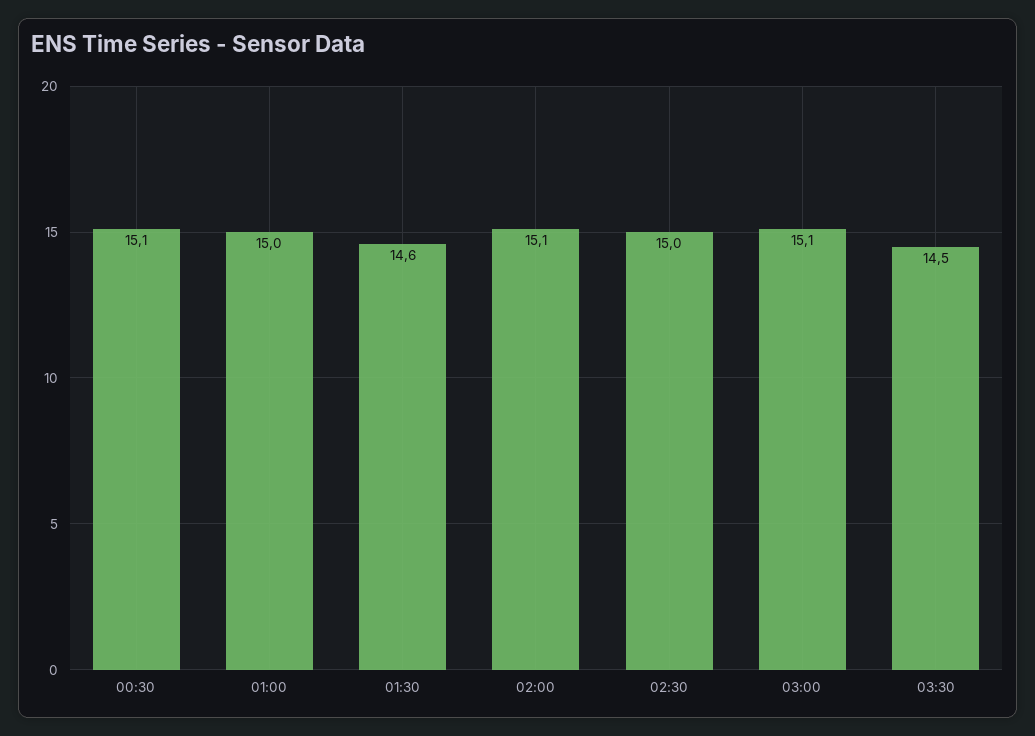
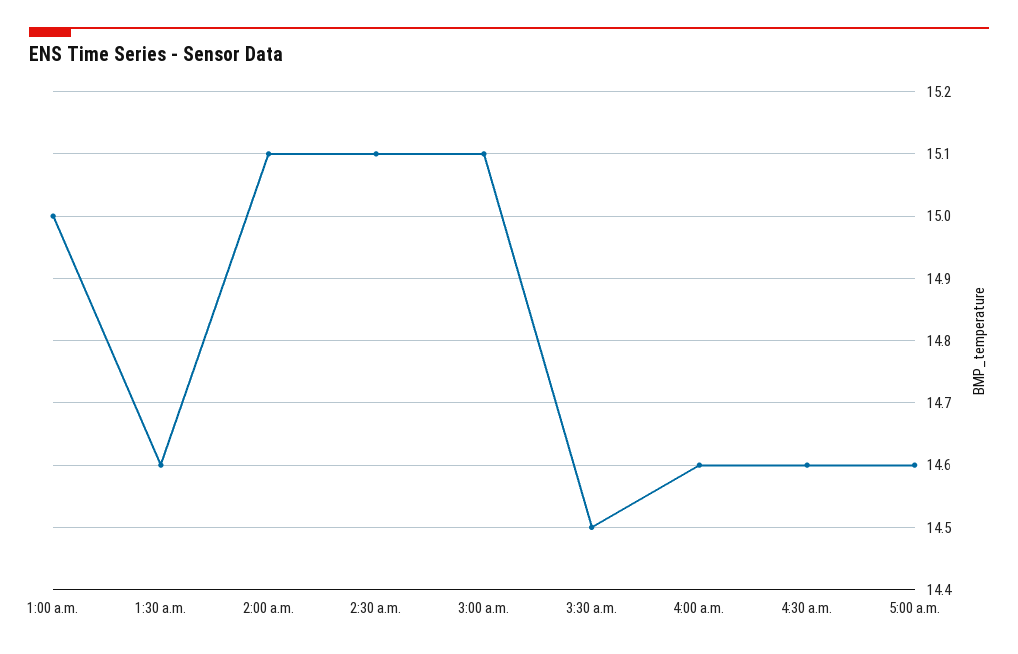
00:30: 15.1 -> none
02:30: 15 -> 15.1
4:00 a.m.: none -> 14.6
4:30 a.m.: none -> 14.6
5:00 a.m.: none -> 14.6

